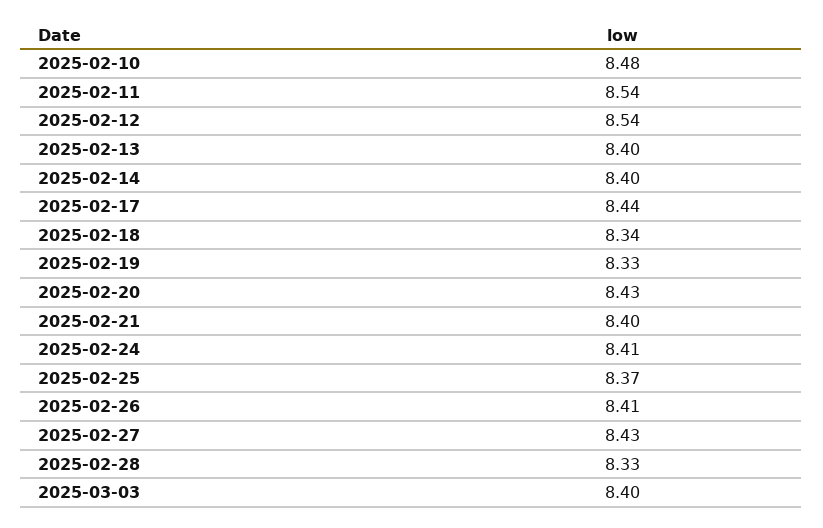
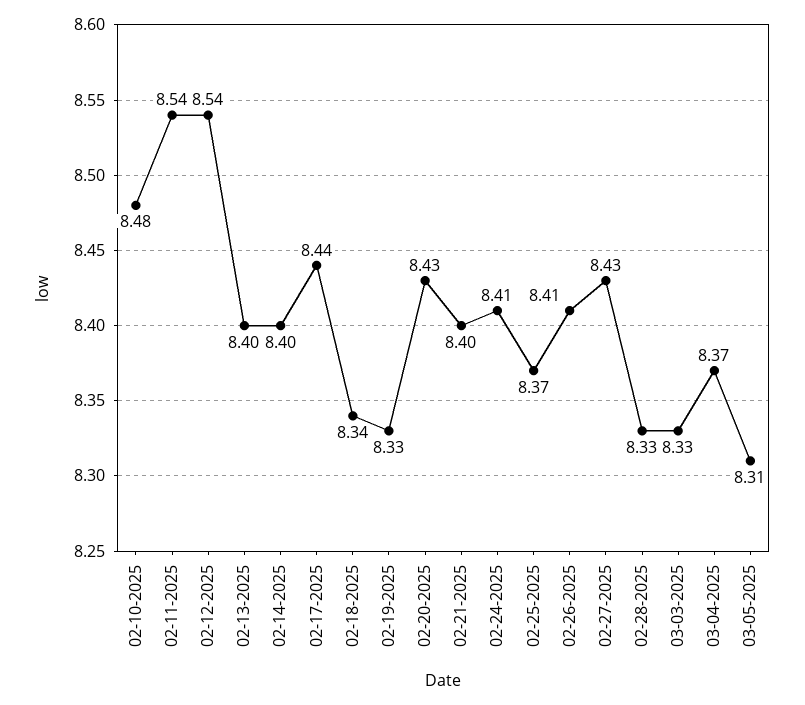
2025-03-03: 8.4 -> 8.33
03-04-2025: none -> 8.37
03-05-2025: none -> 8.31

